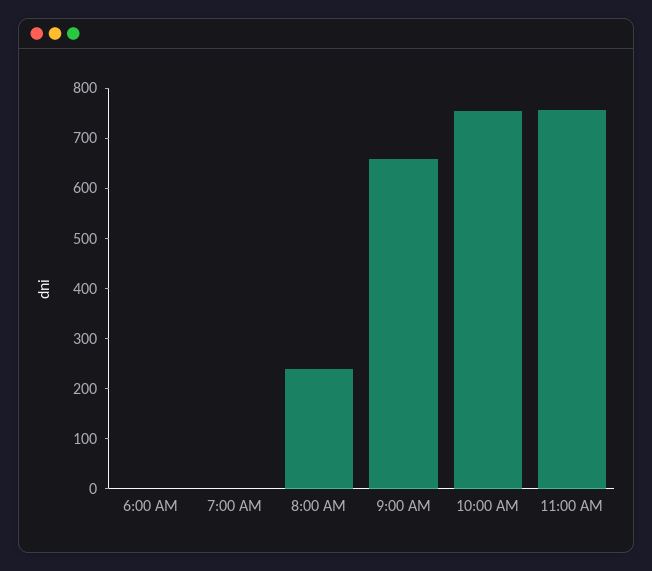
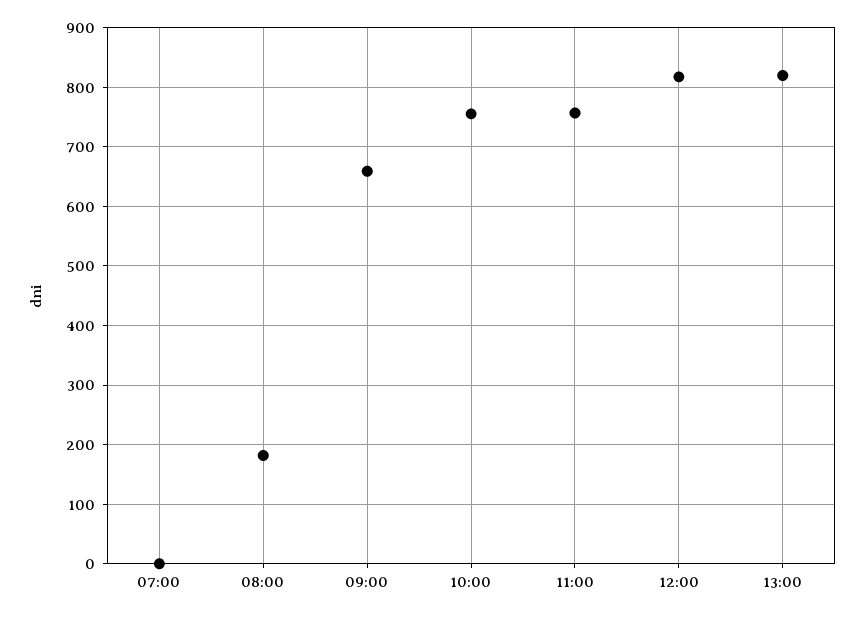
6:00 AM: 0 -> none
8:00 AM: 240 -> 180
12:00: none -> 820
13:00: none -> 820

